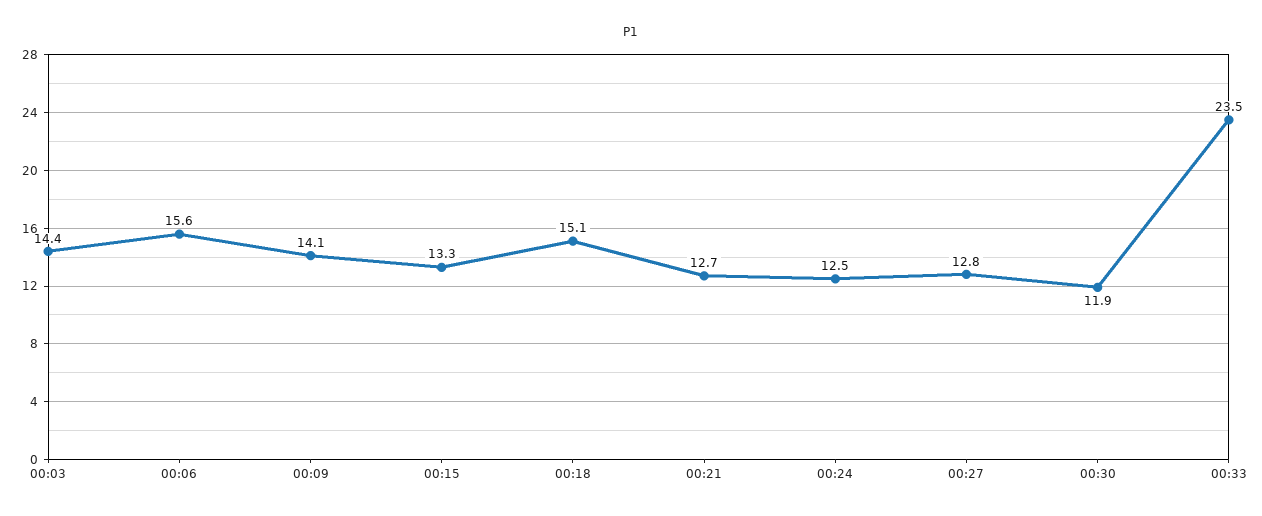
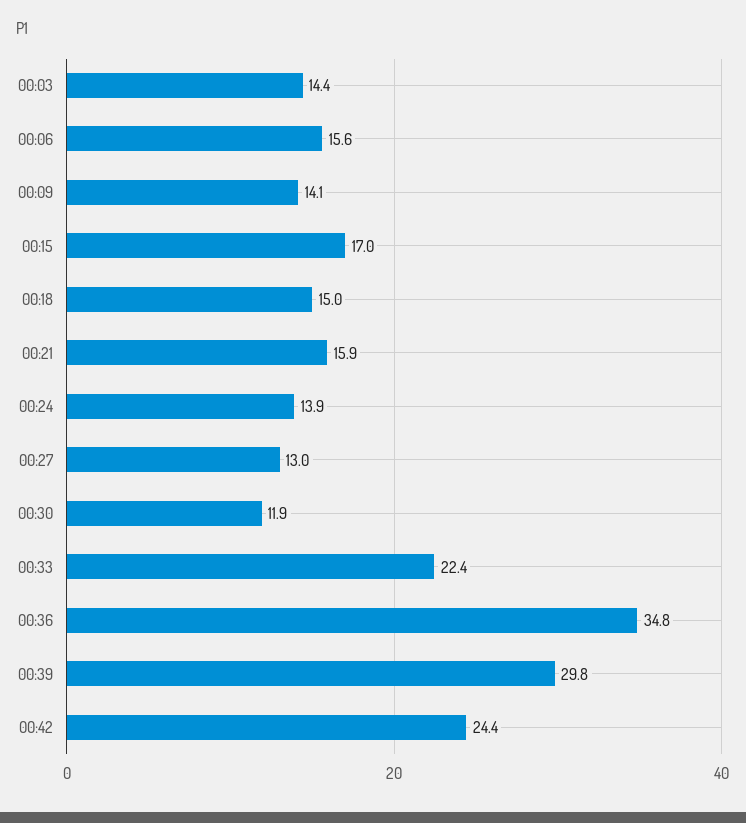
00:15: 13.3 -> 17
00:18: 15.1 -> 15
00:21: 12.7 -> 15.9
00:24: 12.5 -> 13.9
00:27: 12.8 -> 13
00:33: 23.5 -> 22.4
00:36: none -> 34.8
00:39: none -> 29.8
00:42: none -> 24.4

